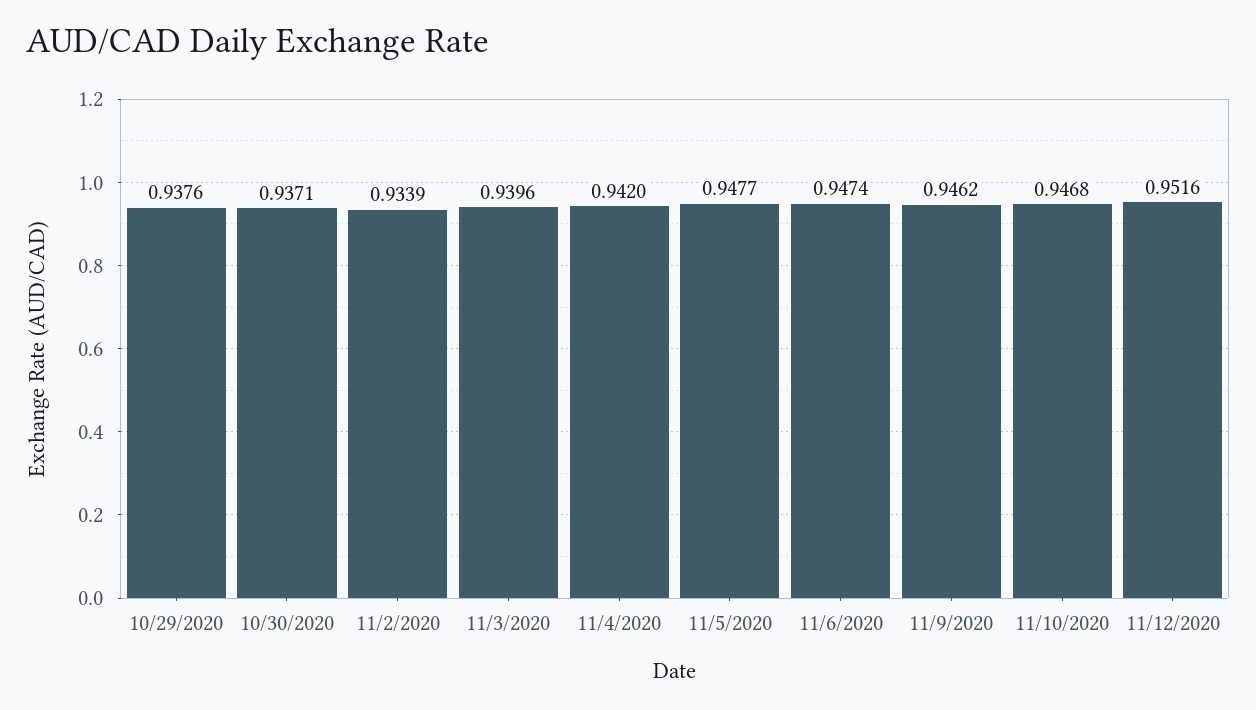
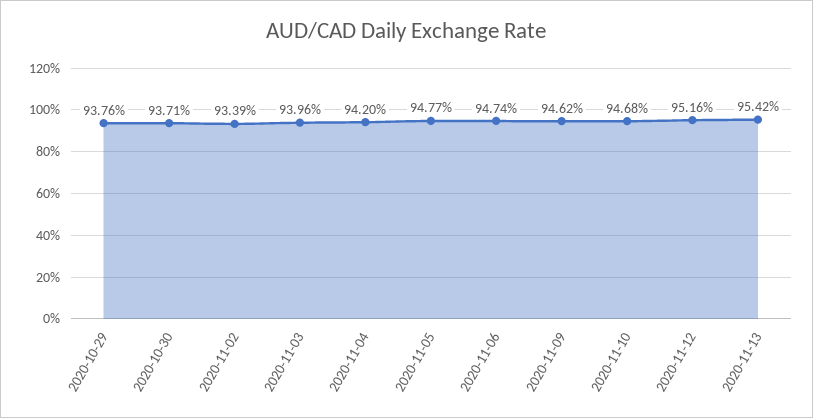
2020-11-13: none -> 0.9542

